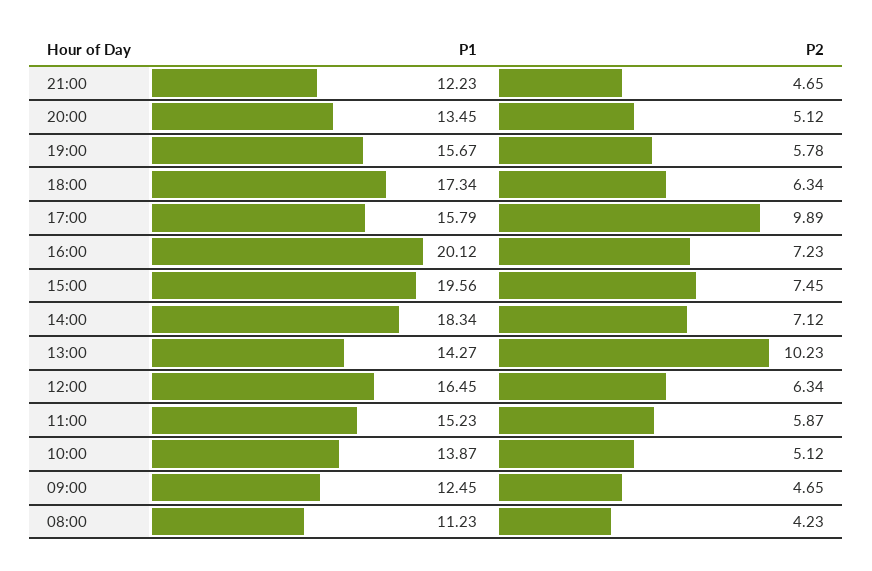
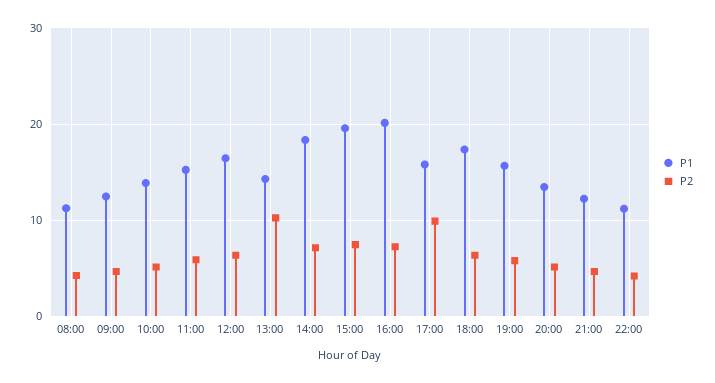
P1, 22:00: none -> 11
P2, 22:00: none -> 4

